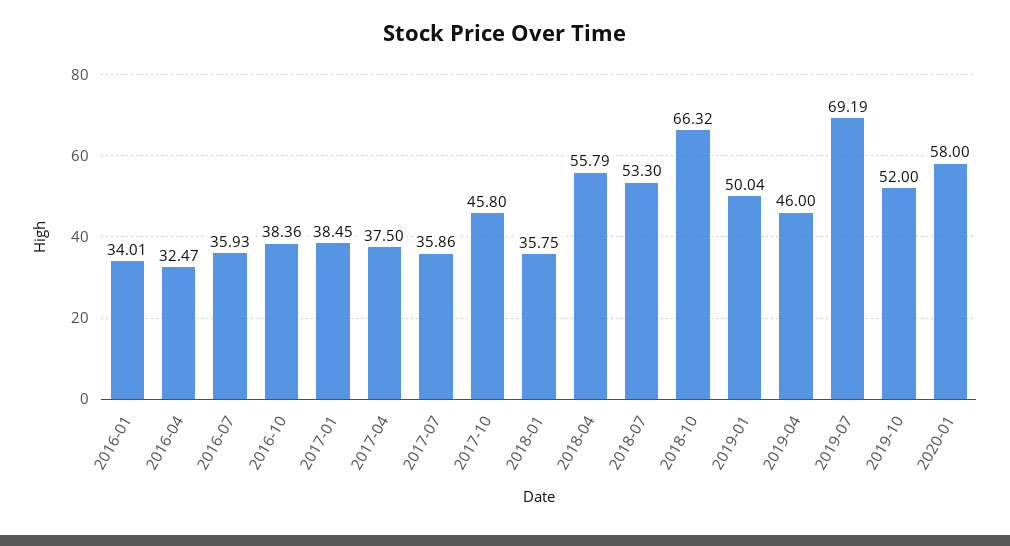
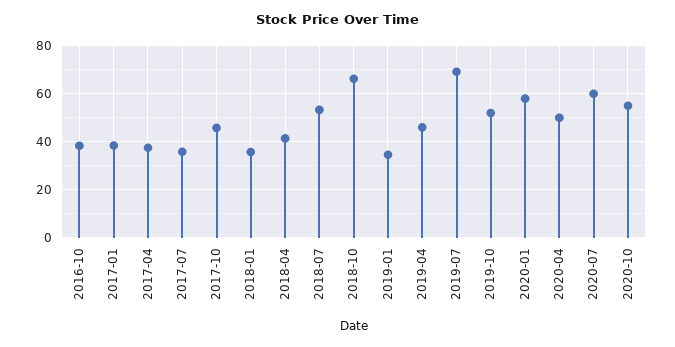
2016-01: 34.01 -> none
2016-04: 32.47 -> none
2016-07: 35.93 -> none
2018-04: 55.79 -> 40
2019-01: 50.04 -> 35
2020-04: none -> 50
2020-07: none -> 60
2020-10: none -> 55

